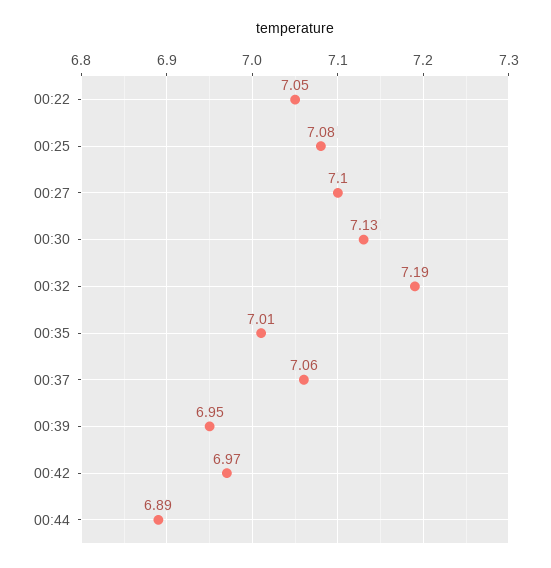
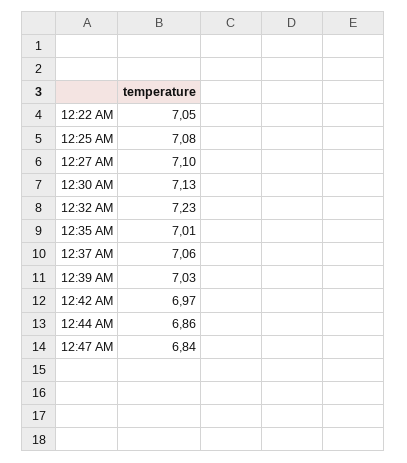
00:32: 7.19 -> 7.23
00:39: 6.95 -> 7.03
00:44: 6.89 -> 6.86
12:47 AM: none -> 6.84

